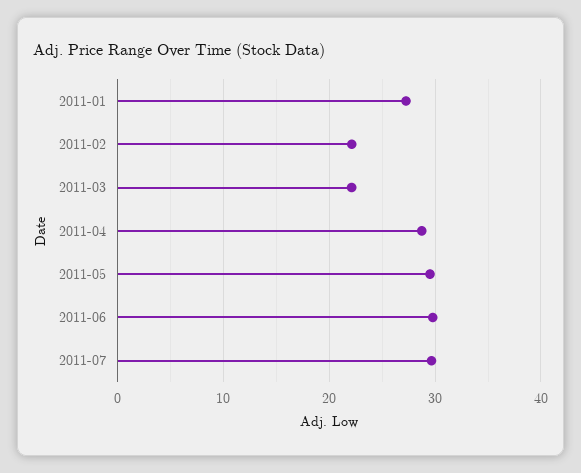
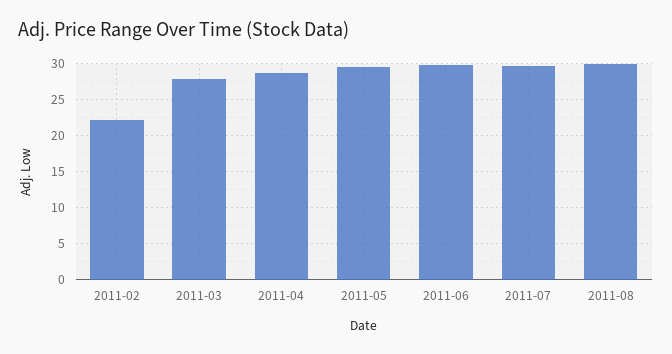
2011-01: 27 -> none
2011-03: 22 -> 28
2011-08: none -> 30

